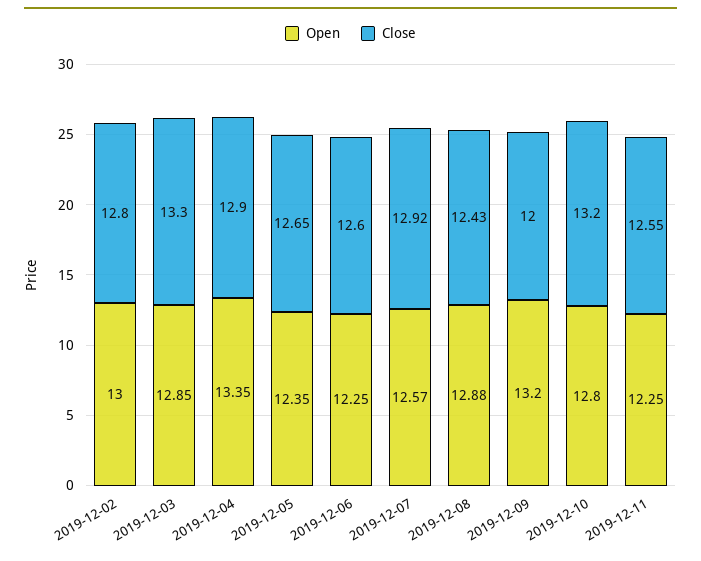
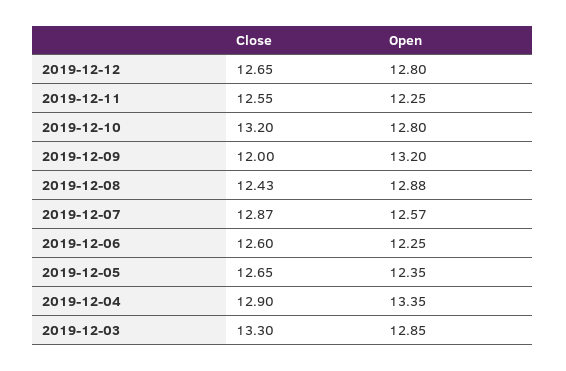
Open, 2019-12-02: 13 -> none
Close, 2019-12-02: 12.8 -> none
Close, 2019-12-07: 12.92 -> 12.87
Close, 2019-12-12: none -> 12.65
Open, 2019-12-12: none -> 12.8

